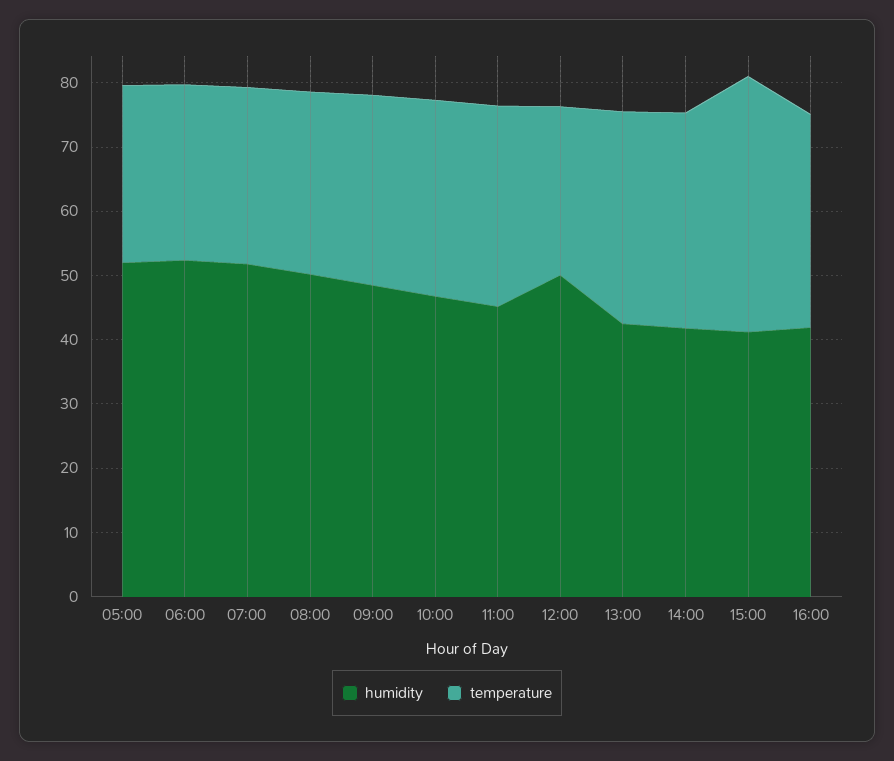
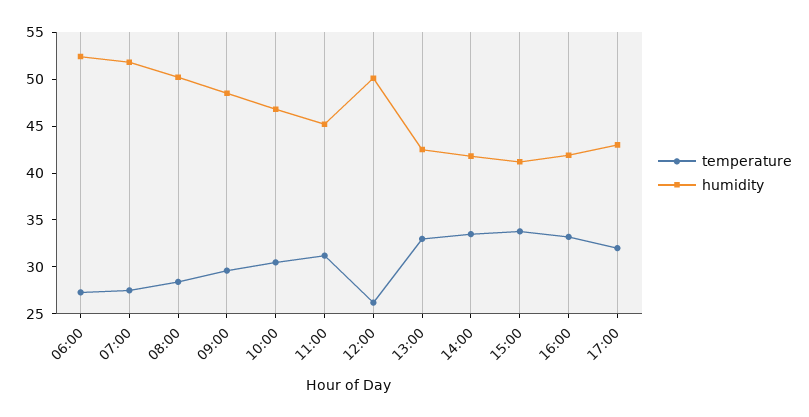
humidity, 05:00: 52 -> none
temperature, 05:00: 28 -> none
temperature, 15:00: 40 -> 34
temperature, 17:00: none -> 32
humidity, 17:00: none -> 43

